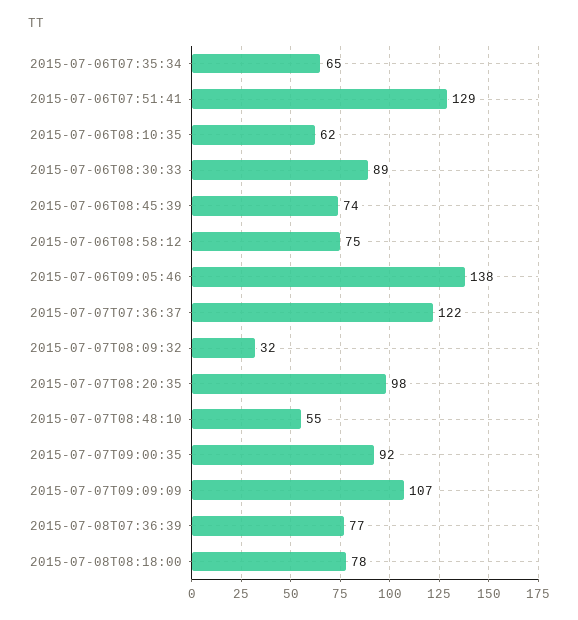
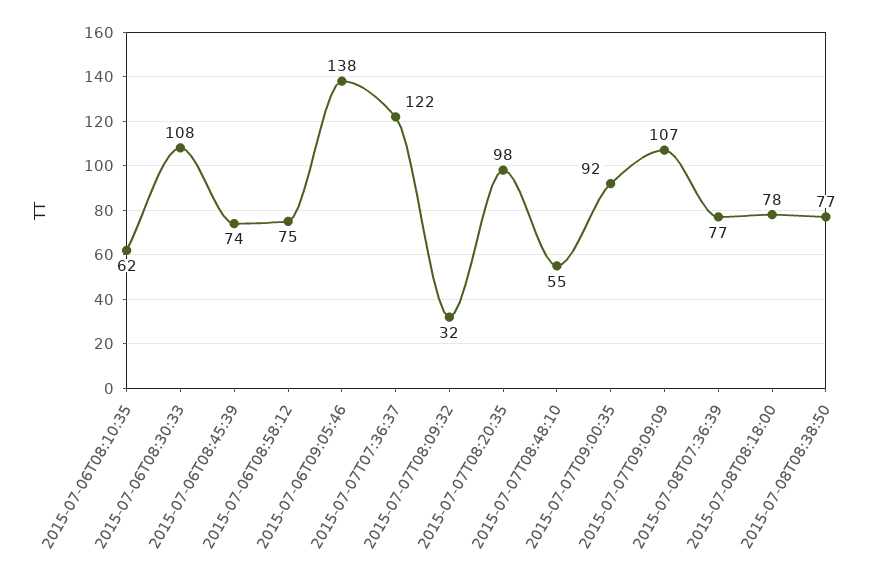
2015-07-06T07:35:34: 65 -> none
2015-07-06T07:51:41: 129 -> none
2015-07-06T08:30:33: 89 -> 108
2015-07-08T08:38:50: none -> 77

